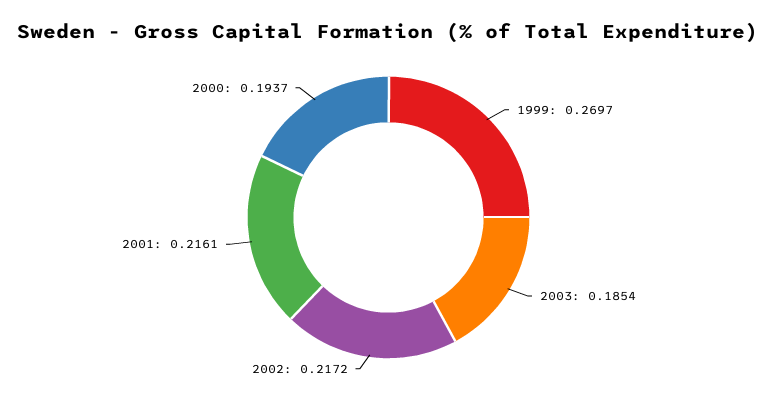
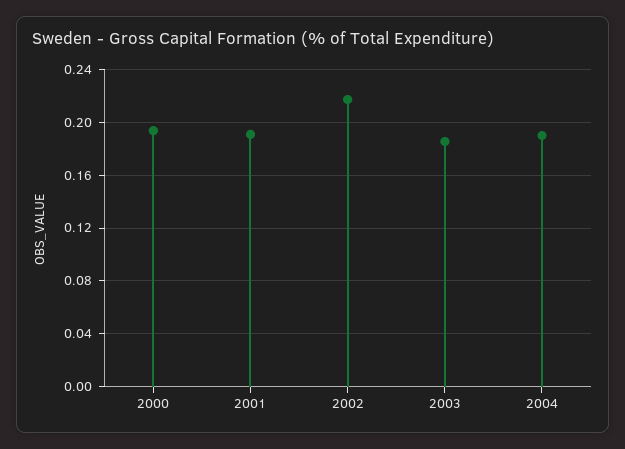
1999: 0.2697 -> none
2001: 0.2161 -> 0.19
2004: none -> 0.19

